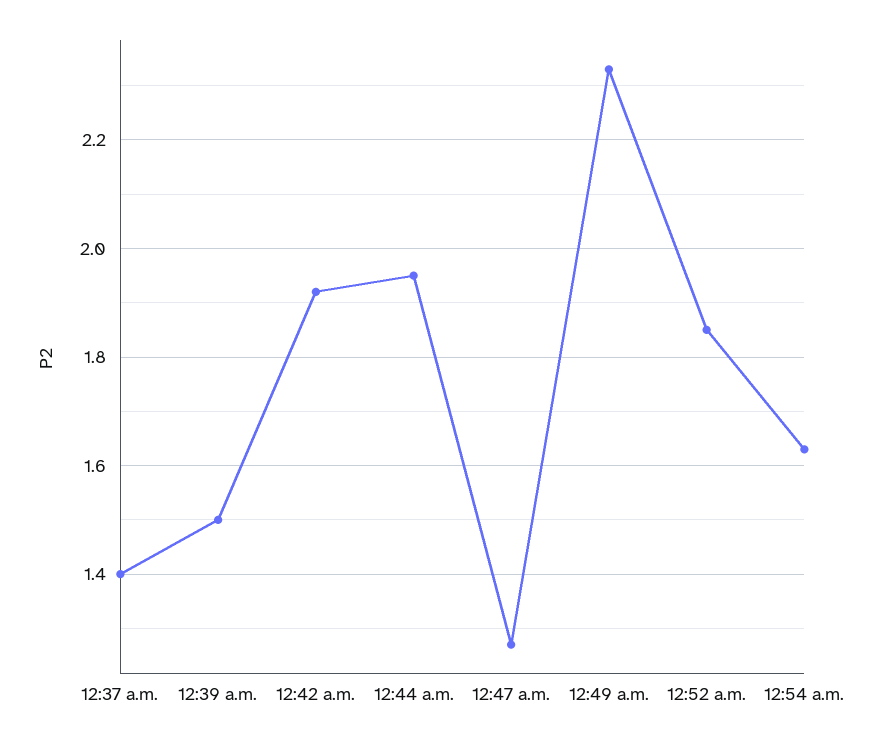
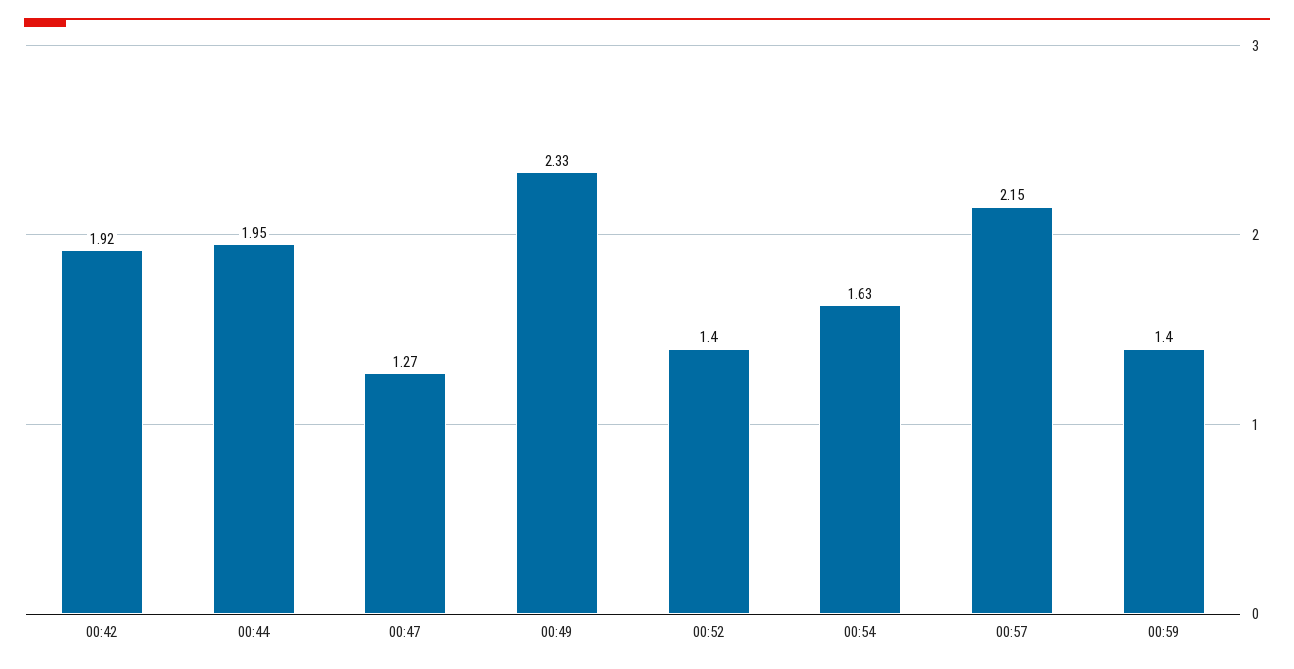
12:37 a.m.: 1.4 -> none
12:39 a.m.: 1.5 -> none
12:52 a.m.: 1.85 -> 1.4
00:57: none -> 2.15
00:59: none -> 1.4

